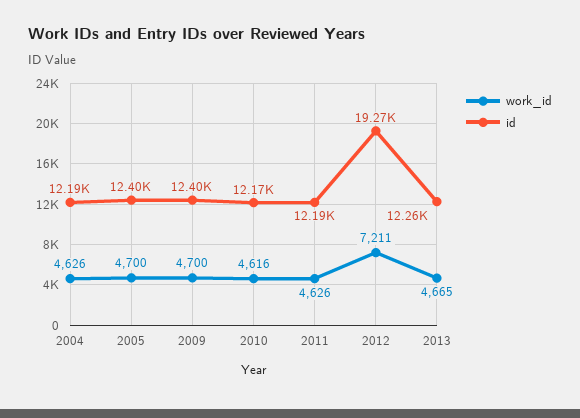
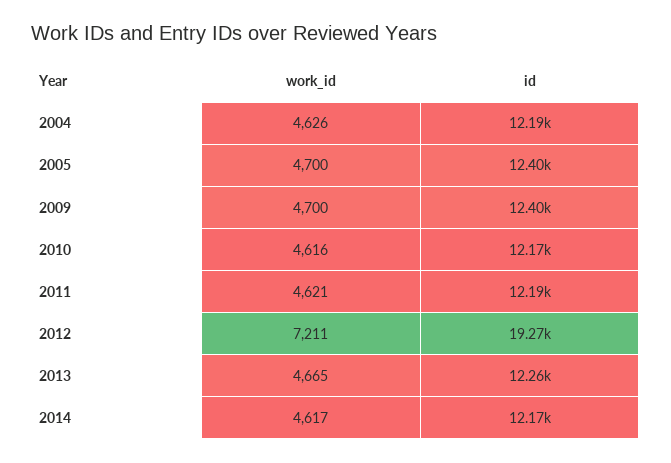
work_id, 2011: 4626 -> 4621
work_id, 2014: none -> 4617
id, 2014: none -> 12170

